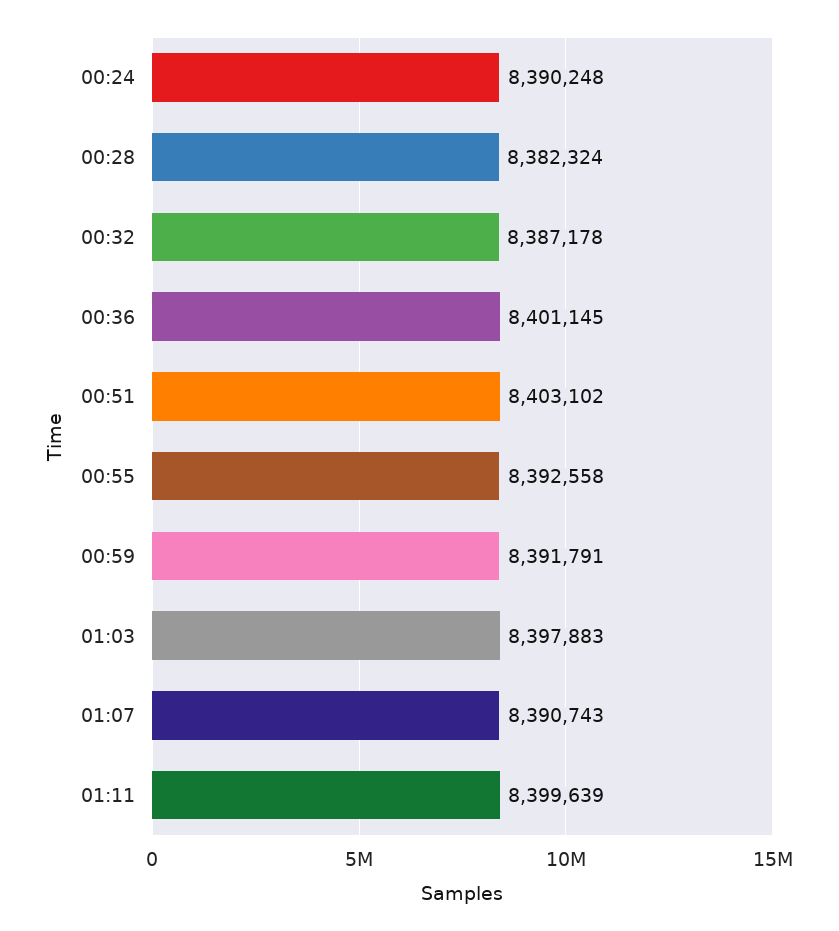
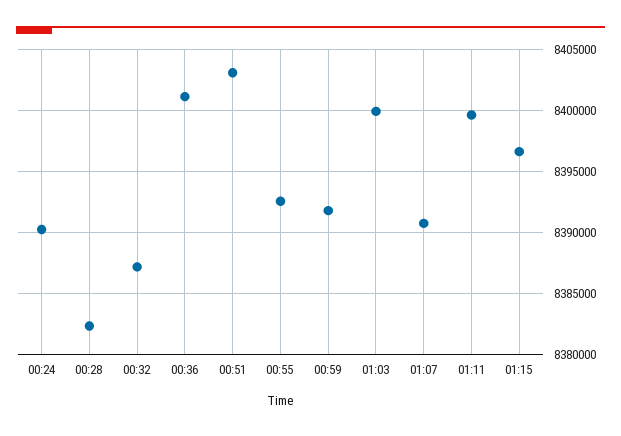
01:03: 8397883 -> 8400000
01:15: none -> 8396500

